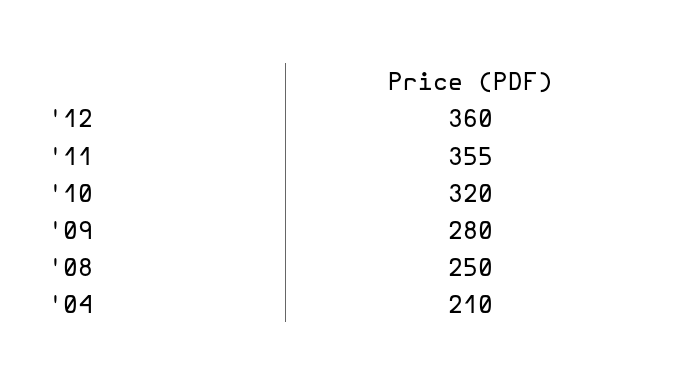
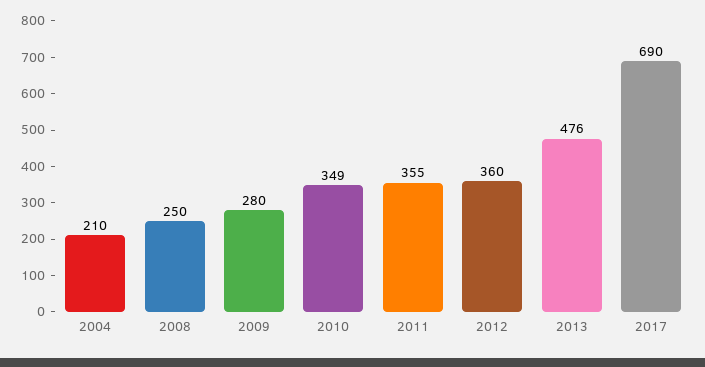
'10: 320 -> 349
2013: none -> 476
2017: none -> 690

